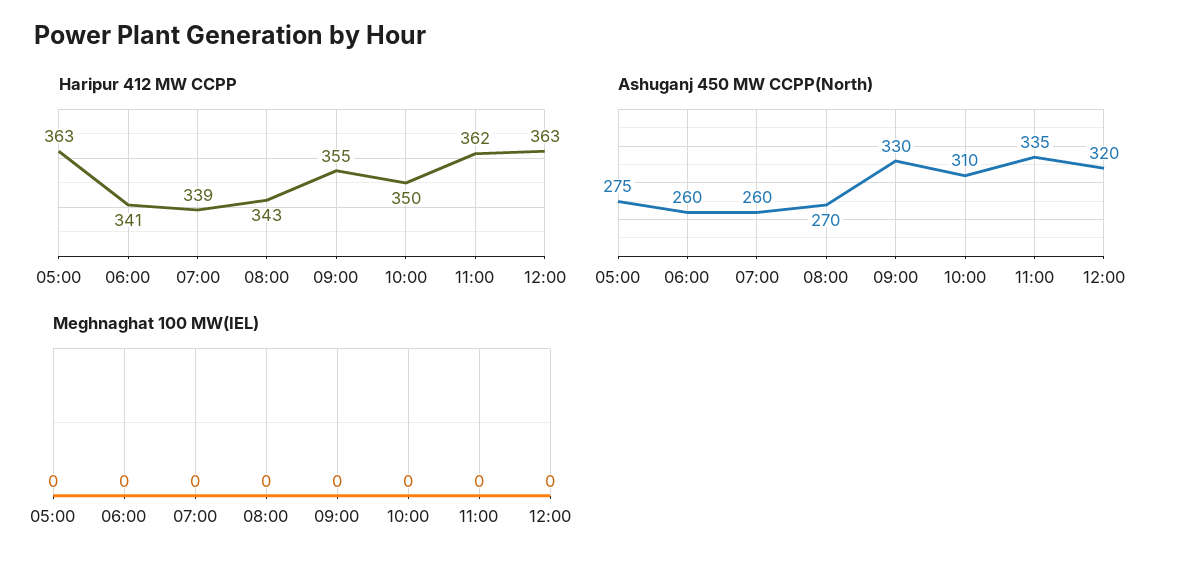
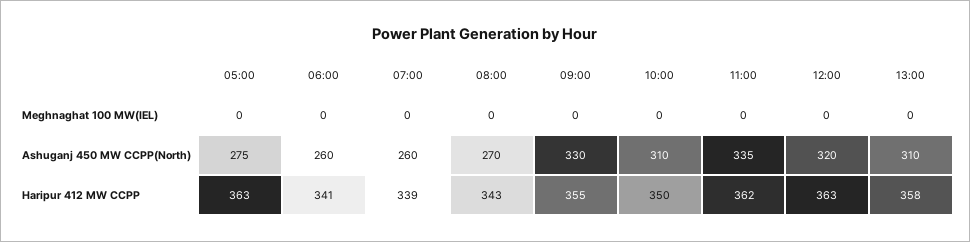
Meghnaghat 100 MW(IEL), 13:00: none -> 0
Ashuganj 450 MW CCPP(North), 13:00: none -> 310
Haripur 412 MW CCPP, 13:00: none -> 358

